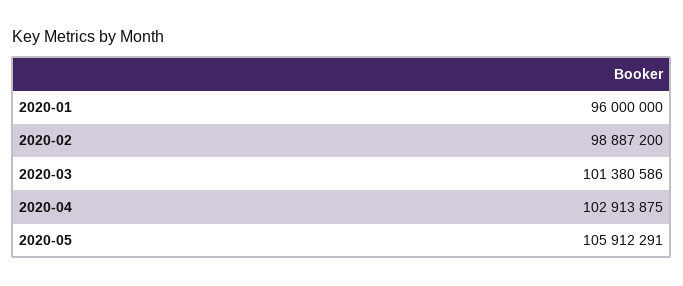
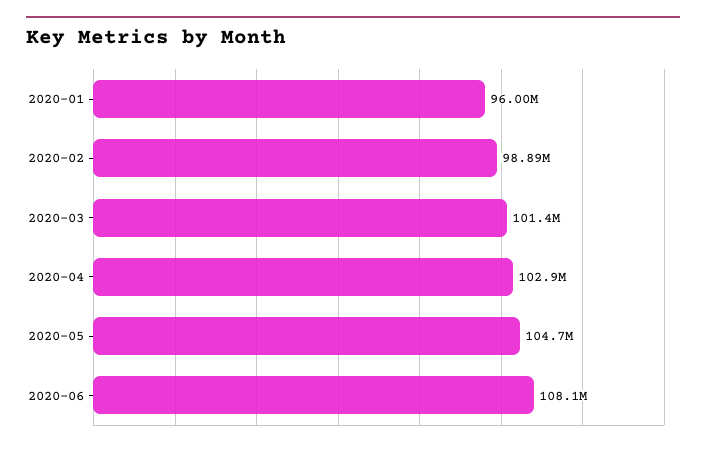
2020-05: 105912291 -> 104700000
2020-06: none -> 108100000

